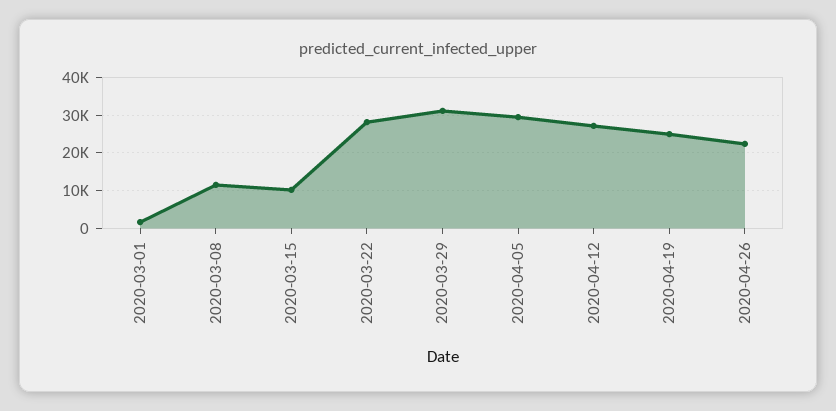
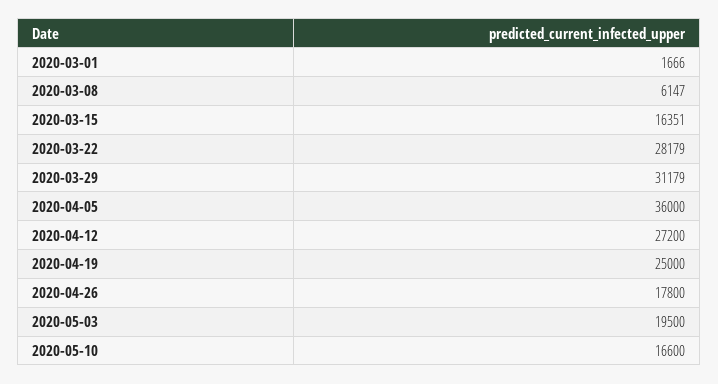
2020-03-08: 12000 -> 6147
2020-03-15: 10000 -> 16351
2020-04-05: 30000 -> 36000
2020-04-26: 22000 -> 17800
2020-05-03: none -> 19500
2020-05-10: none -> 16600

